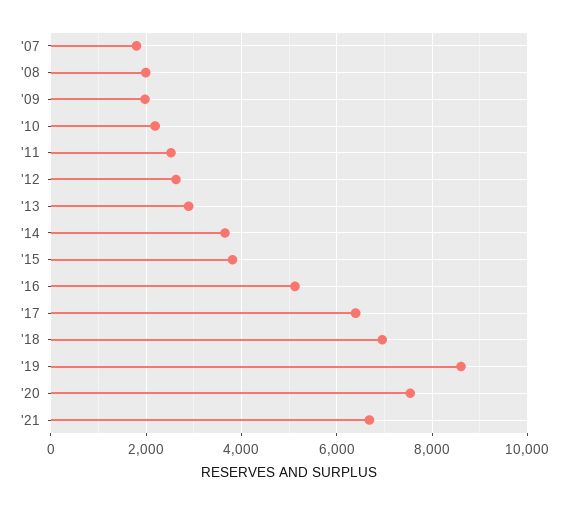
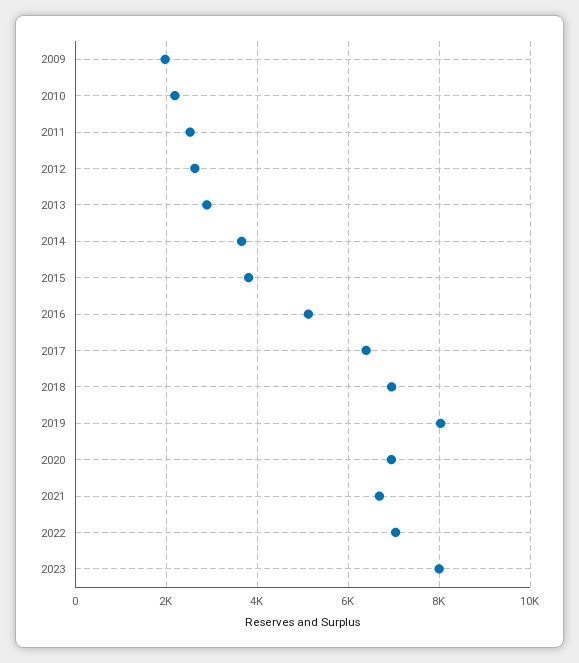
'07: 1800 -> none
'08: 2000 -> none
'19: 8600 -> 8000
'20: 7600 -> 7000
2022: none -> 7000
2023: none -> 8000

